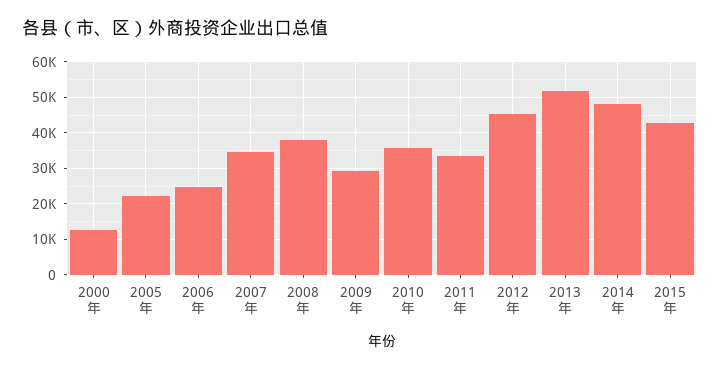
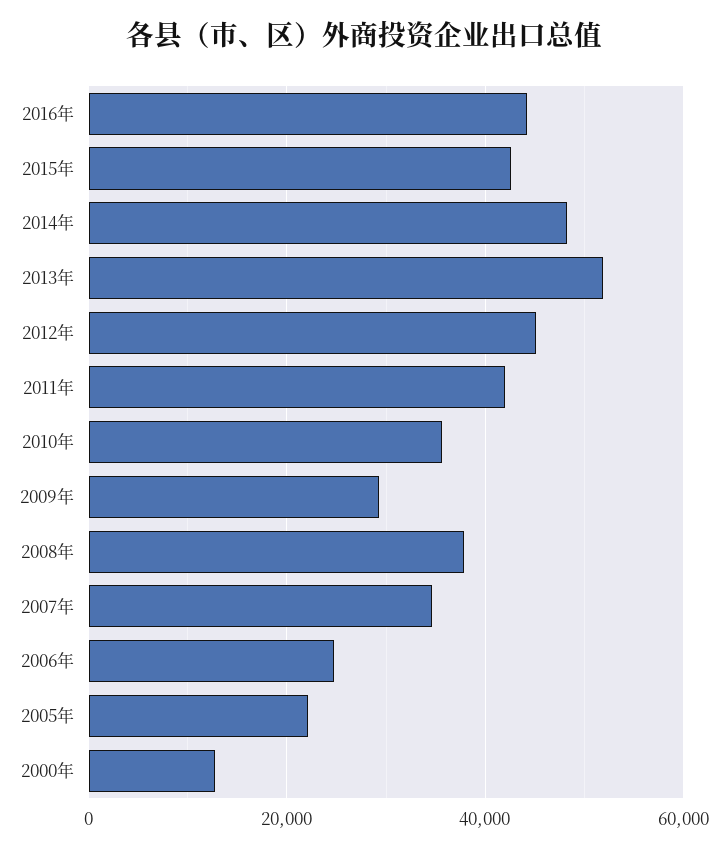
2011年: 34000 -> 42000
2016年: none -> 44000

